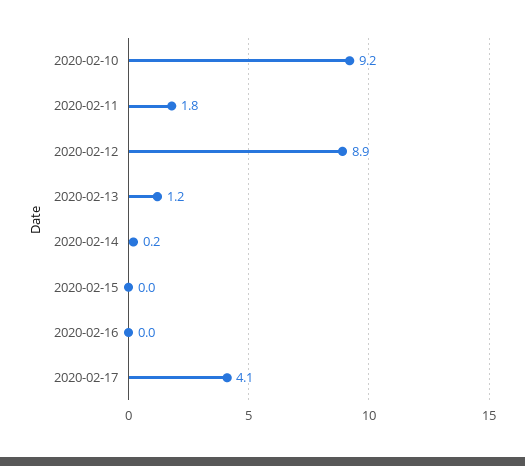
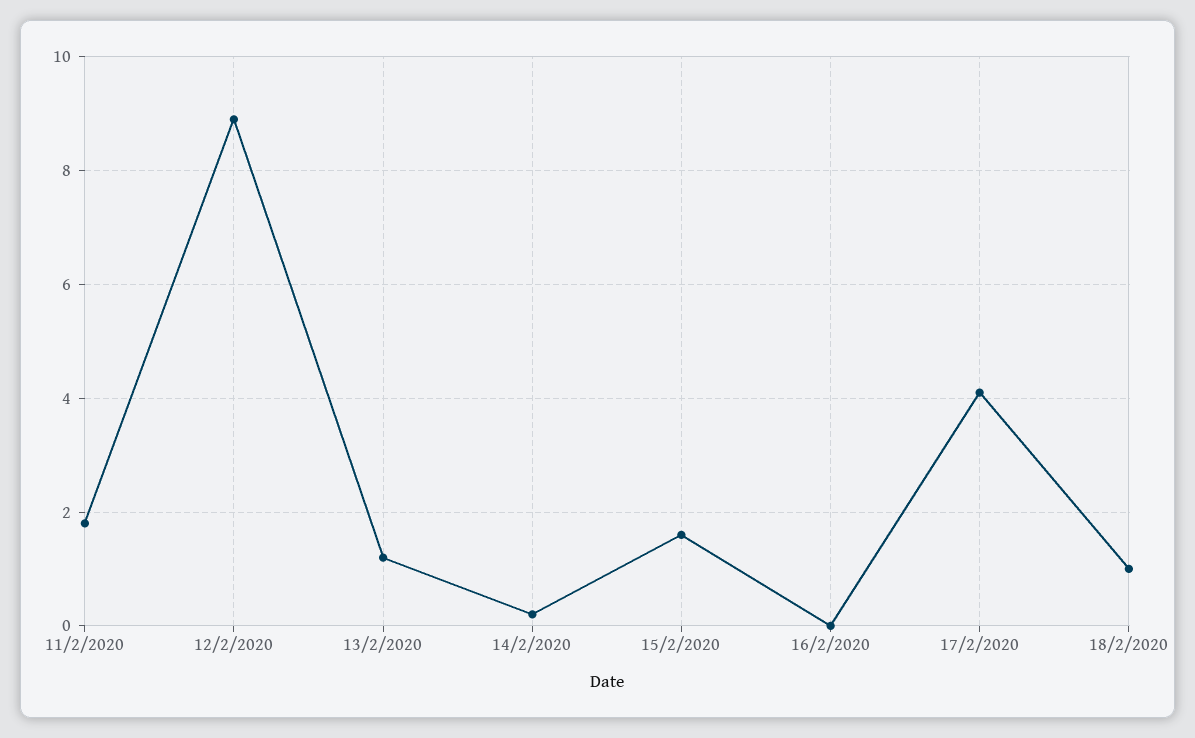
2020-02-10: 9.2 -> none
2020-02-15: 0 -> 1.5
18/2/2020: none -> 1

